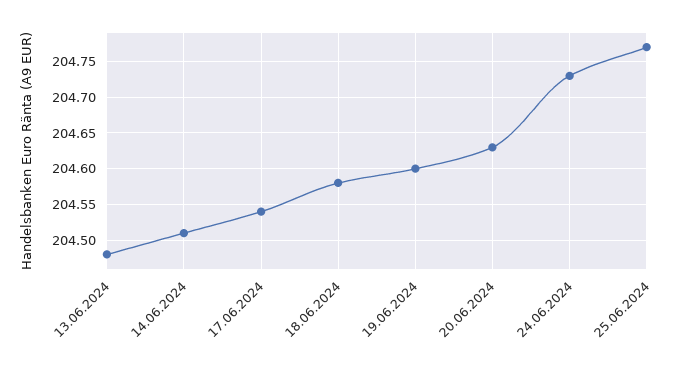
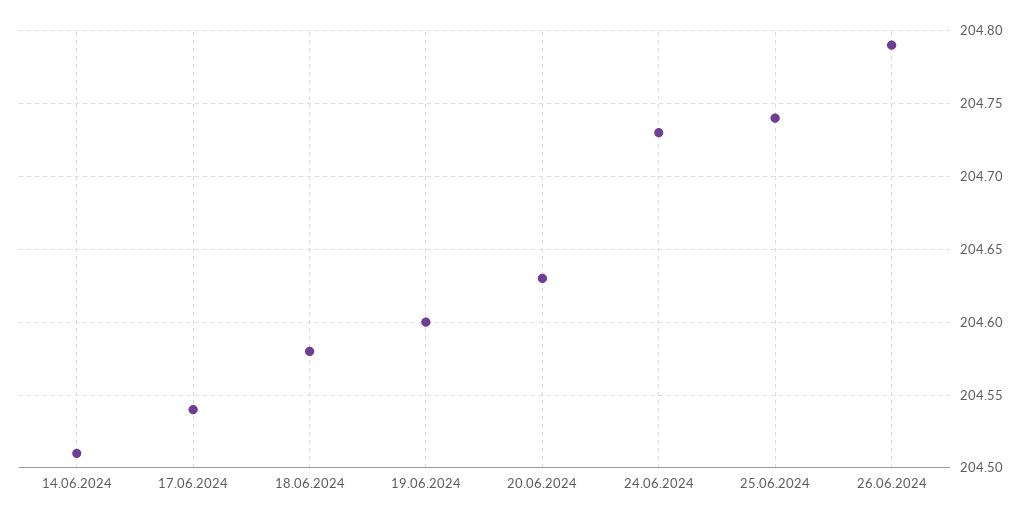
13.06.2024: 204.48 -> none
25.06.2024: 204.77 -> 204.74
26.06.2024: none -> 204.79

